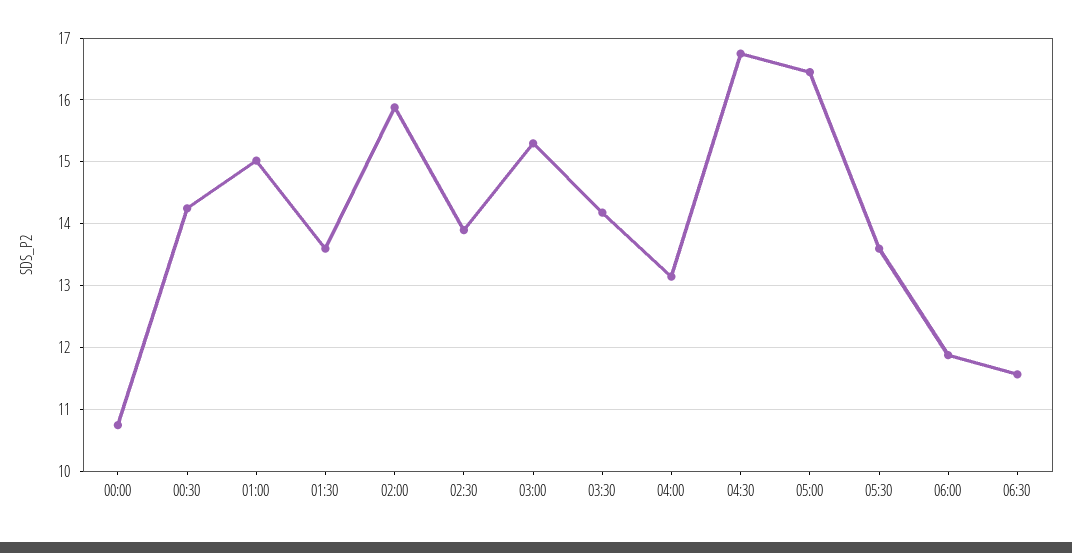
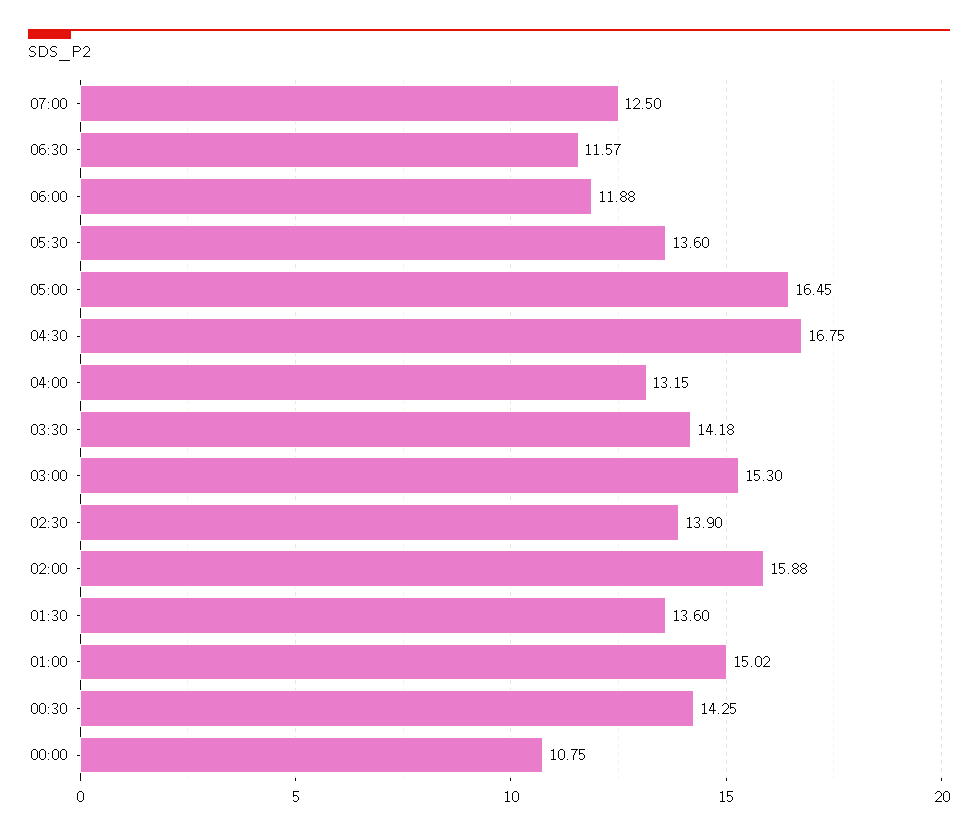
07:00: none -> 12.5

